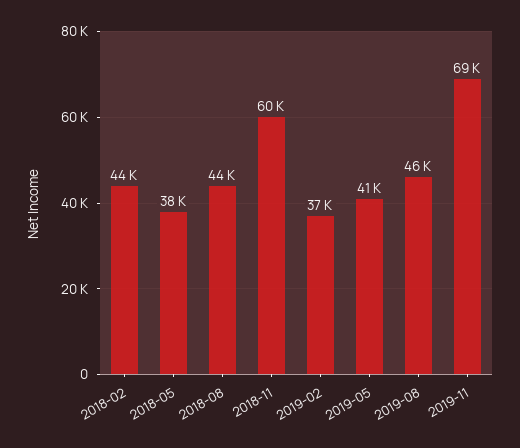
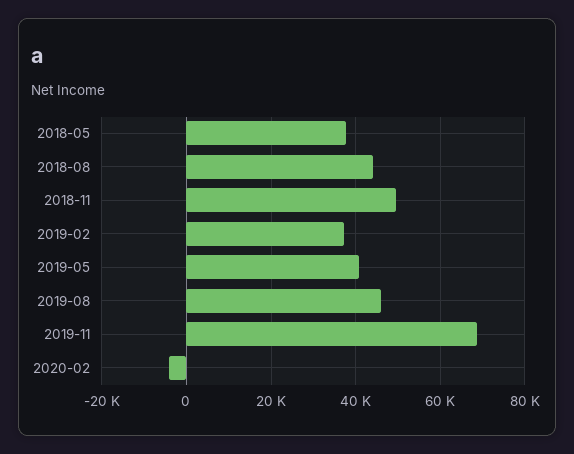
2018-02: 44000 -> none
2018-11: 60000 -> 50000
2020-02: none -> -4000

